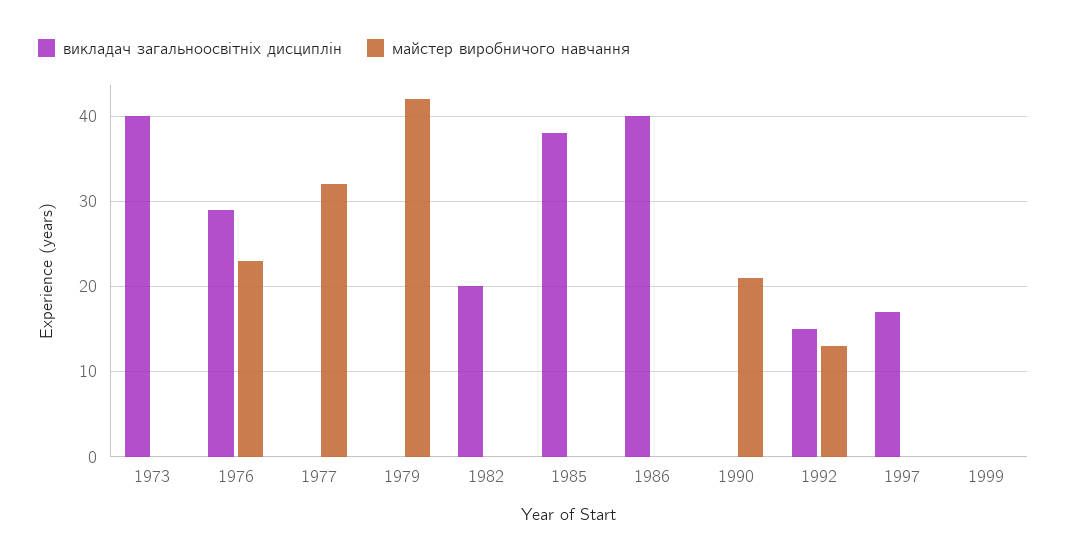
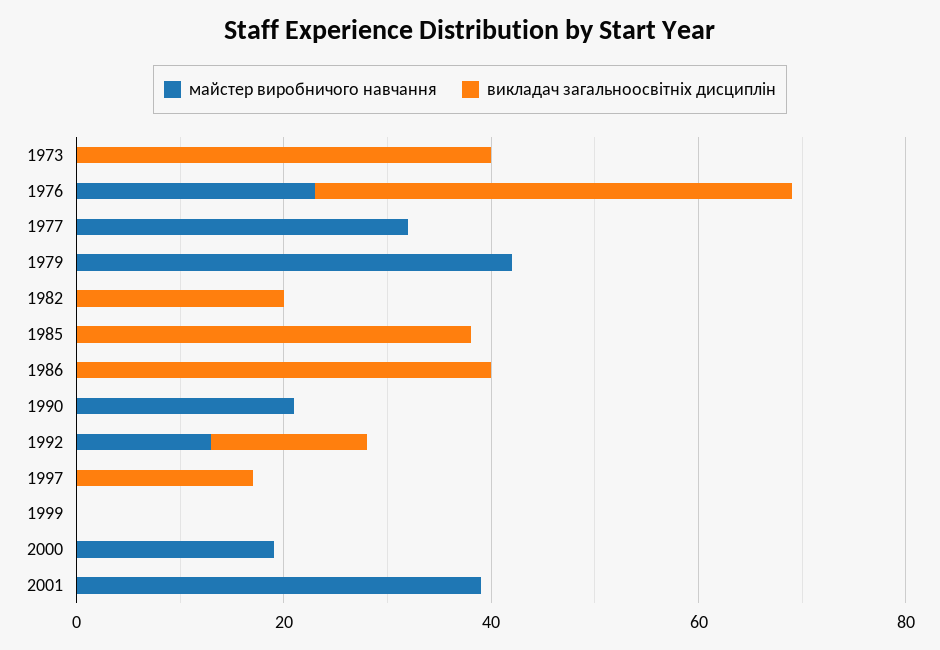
викладач загальноосвітніх дисциплін, 1976: 29 -> 45
майстер виробничого навчання, 2000: none -> 20
викладач загальноосвітніх дисциплін, 2000: none -> 0
майстер виробничого навчання, 2001: none -> 40
викладач загальноосвітніх дисциплін, 2001: none -> 0

